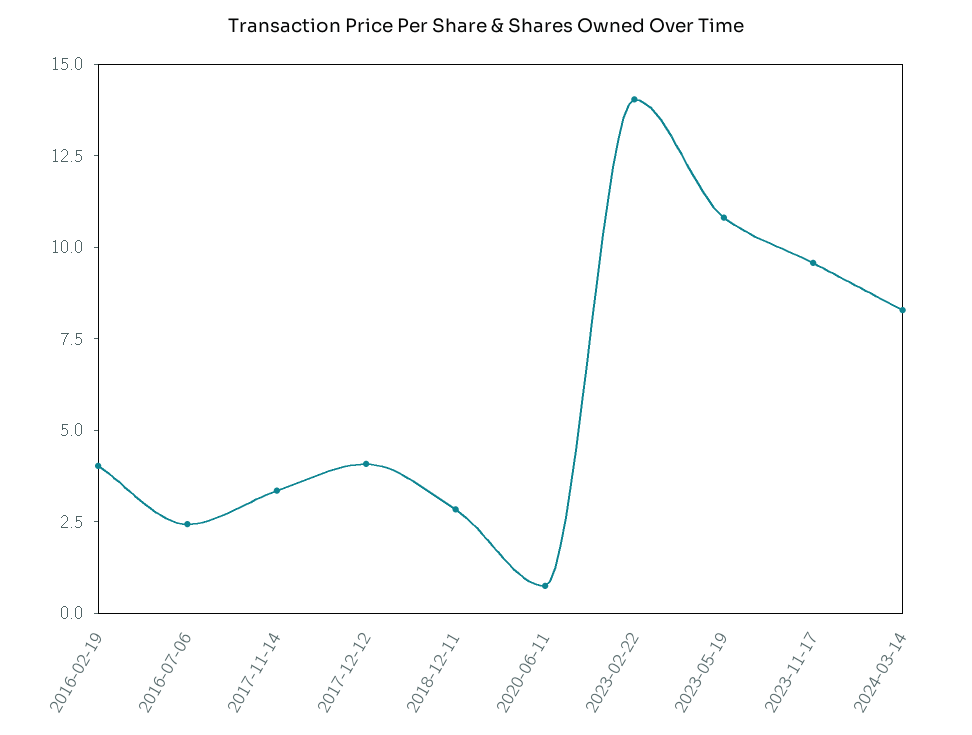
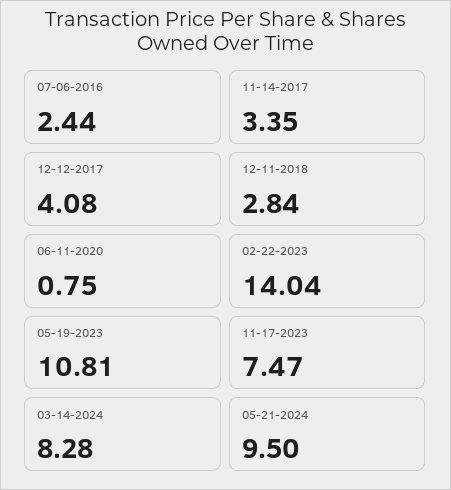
2016-02-19: 4 -> none
2023-11-17: 9.5 -> 7.47
05-21-2024: none -> 9.5

